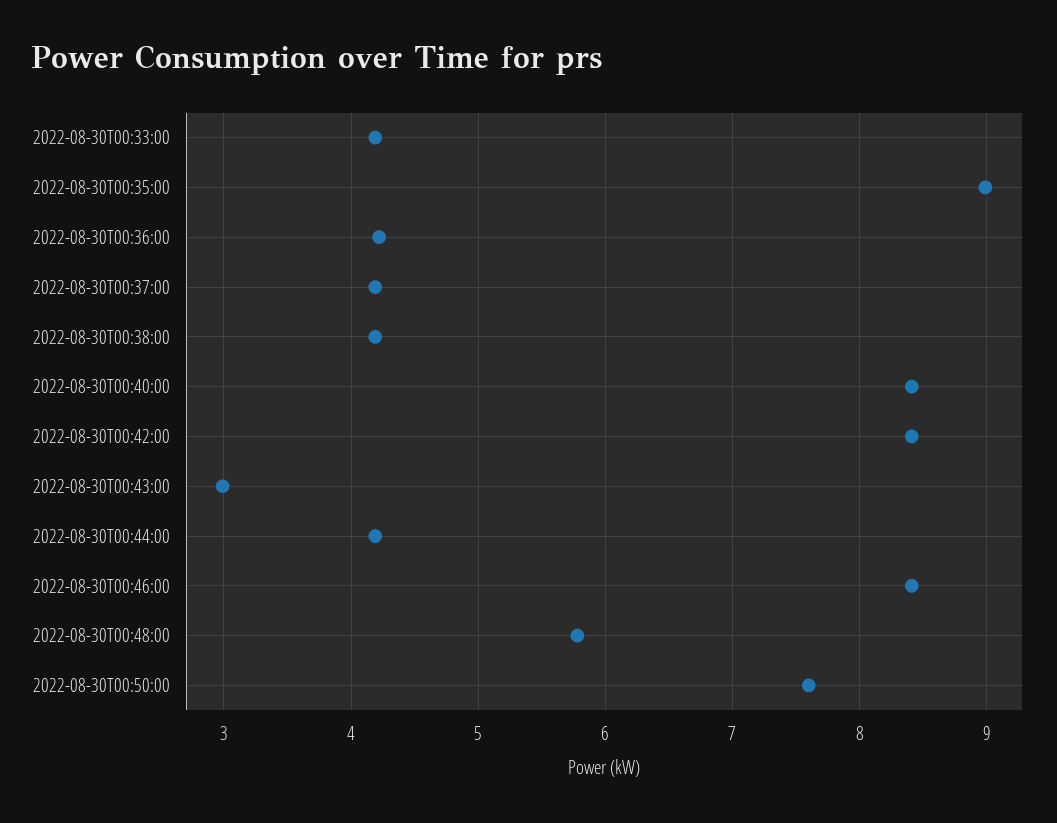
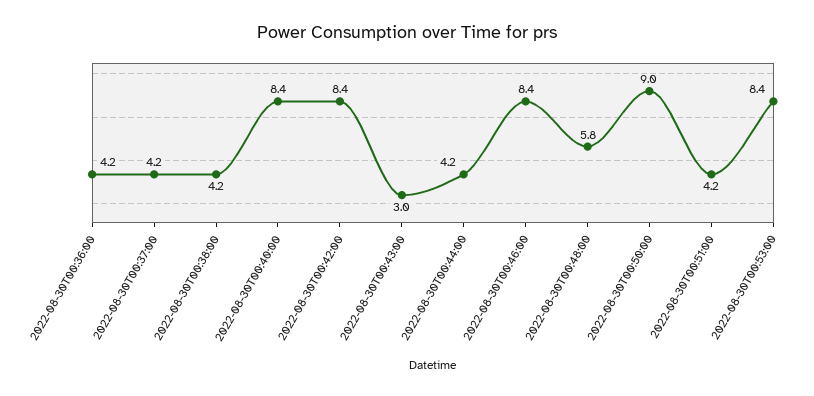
2022-08-30T00:33:00: 4.2 -> none
2022-08-30T00:35:00: 9 -> none
2022-08-30T00:50:00: 7.6 -> 9
2022-08-30T00:51:00: none -> 4.2
2022-08-30T00:53:00: none -> 8.4

